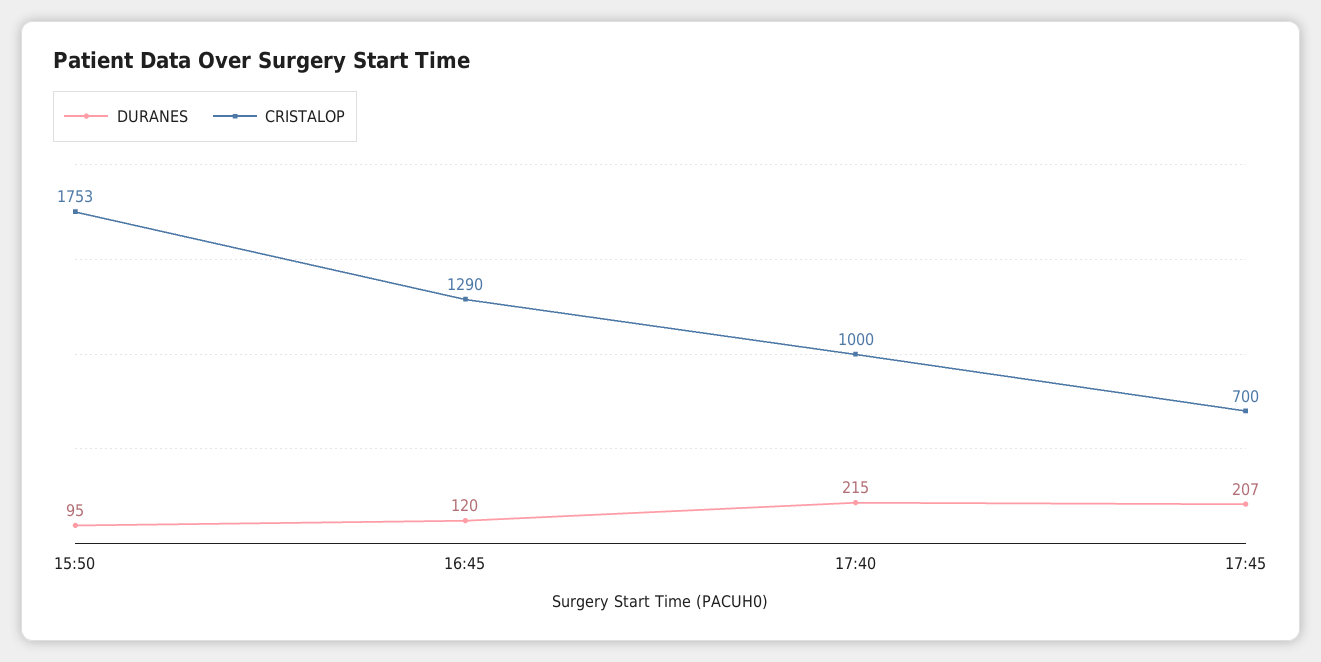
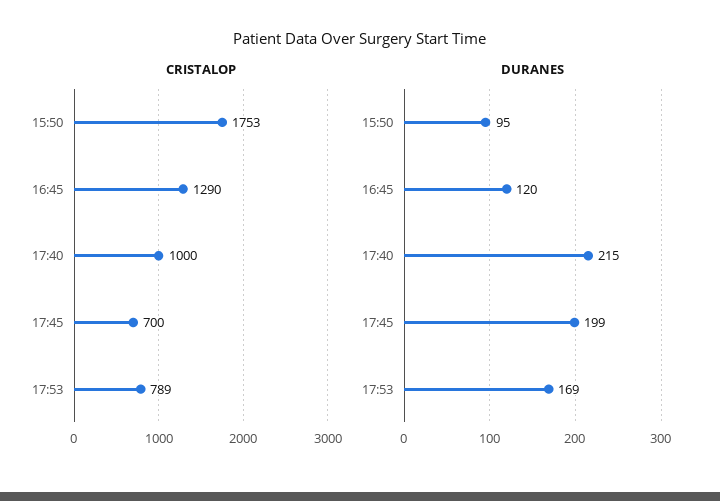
DURANES, 17:45: 207 -> 199
CRISTALOP, 17:53: none -> 789
DURANES, 17:53: none -> 169

